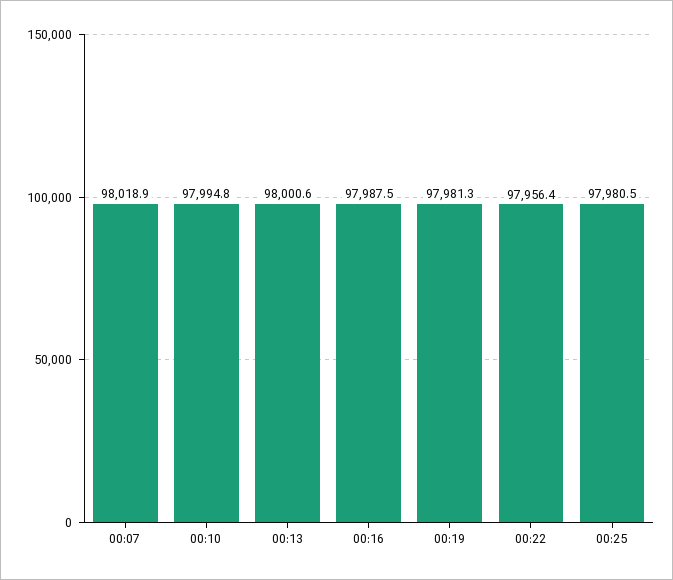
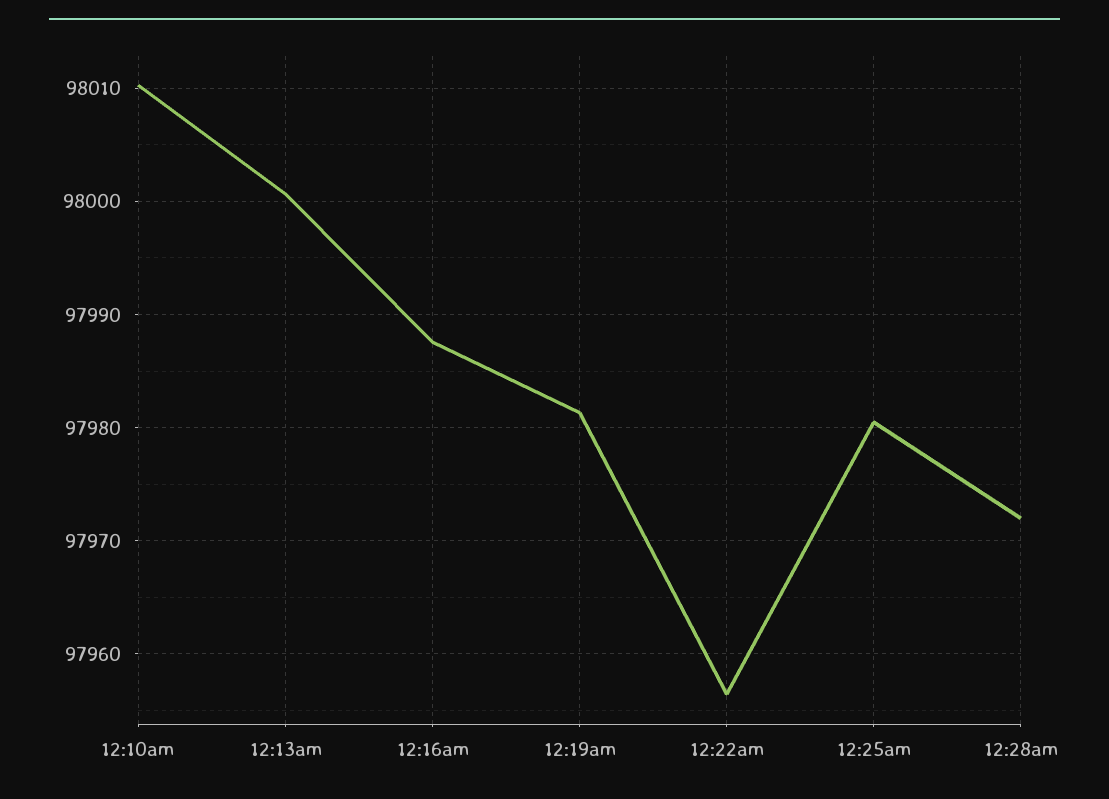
00:07: 98018.9 -> none
00:10: 97994.8 -> 98010
12:28am: none -> 97972

